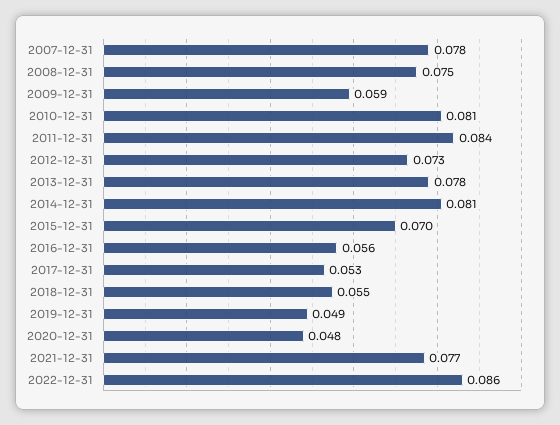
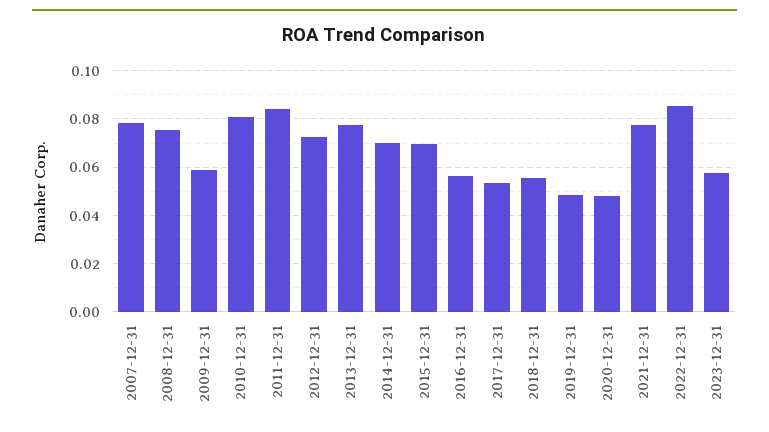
2014-12-31: 0.081 -> 0.07
2023-12-31: none -> 0.0575

